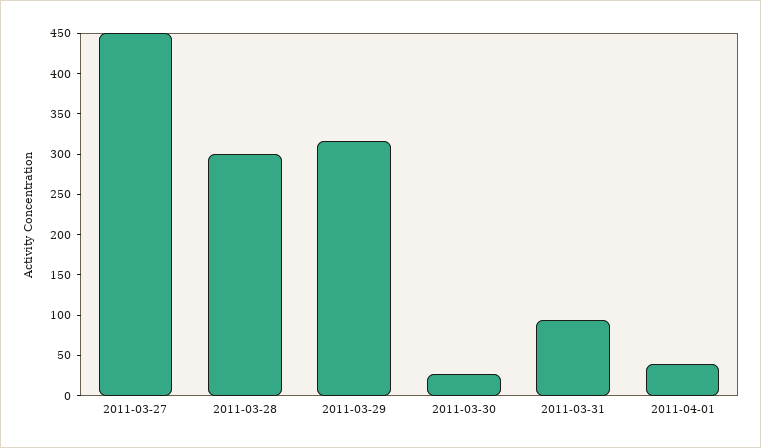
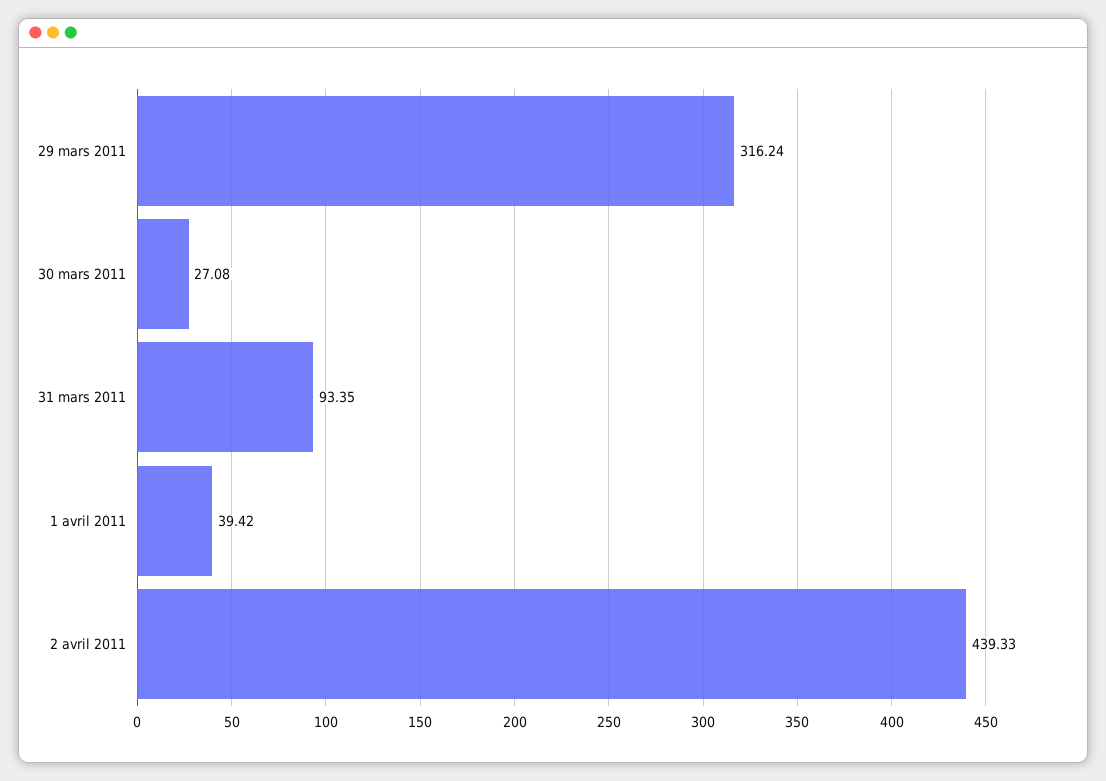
2011-03-27: 450 -> none
2011-03-28: 300 -> none
2 avril 2011: none -> 439.33

